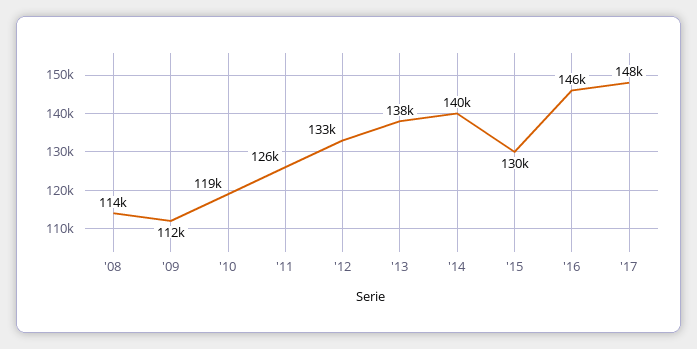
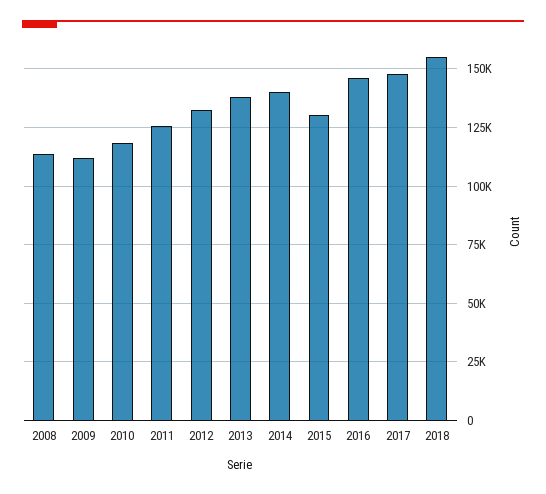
2018: none -> 155000

